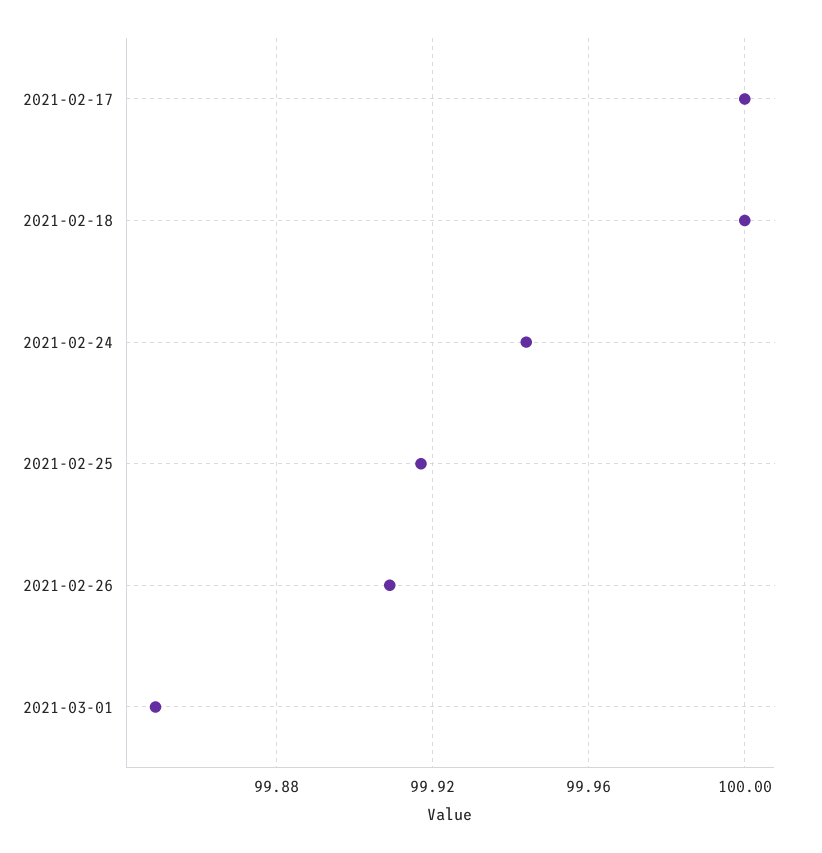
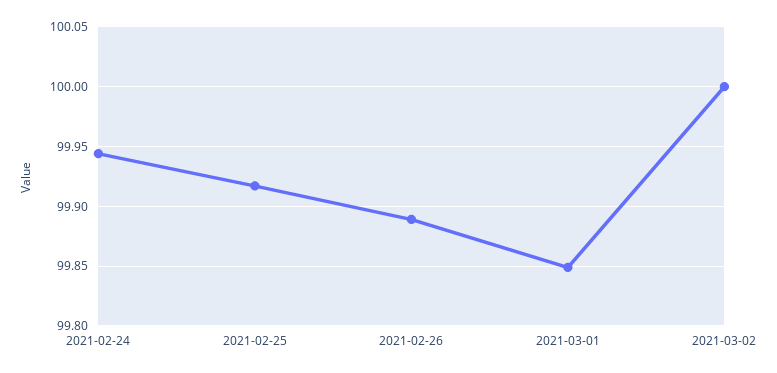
2021-02-17: 100 -> none
2021-02-18: 100 -> none
2021-02-26: 99.91 -> 99.89
2021-03-02: none -> 100

